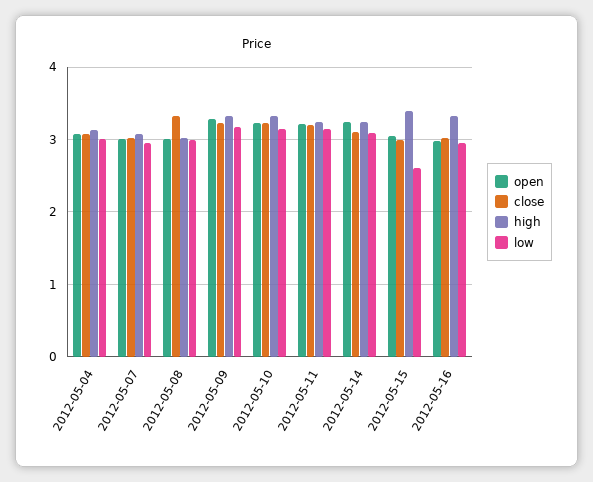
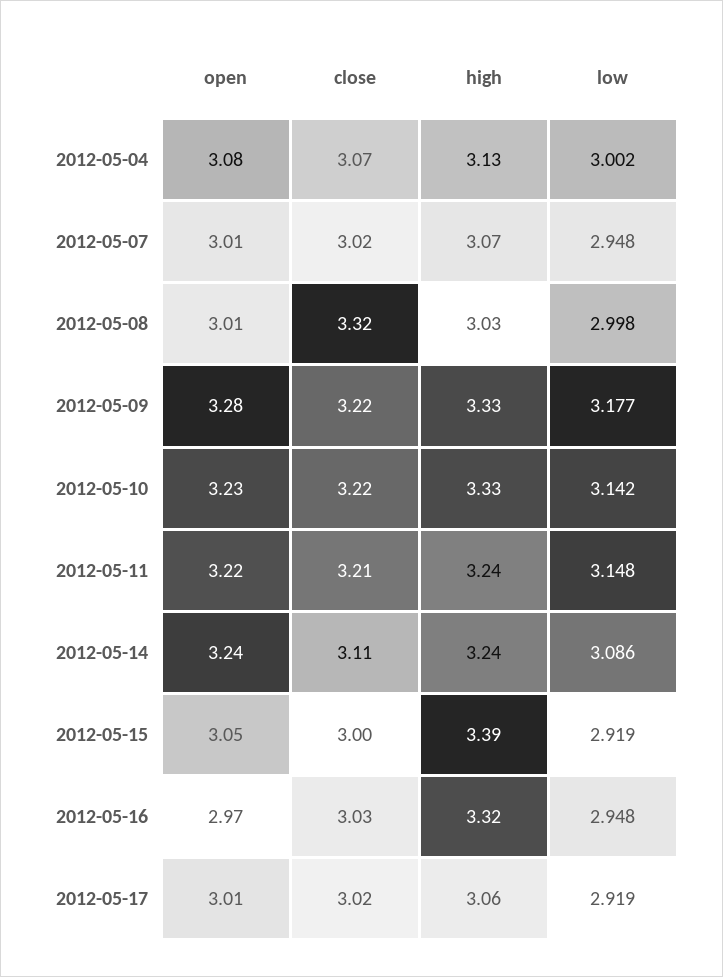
low, 2012-05-15: 2.6 -> 2.919
open, 2012-05-17: none -> 3.01
close, 2012-05-17: none -> 3.02
high, 2012-05-17: none -> 3.06
low, 2012-05-17: none -> 2.919

